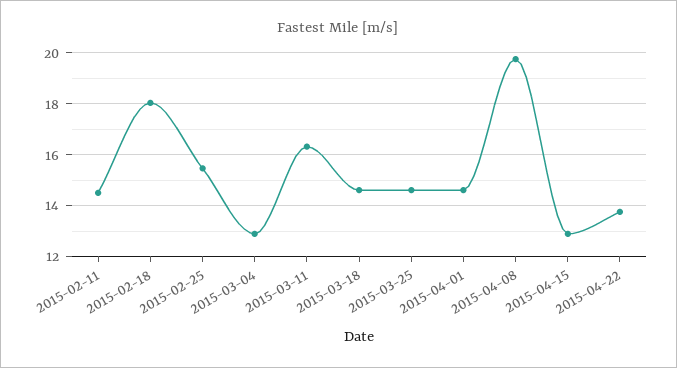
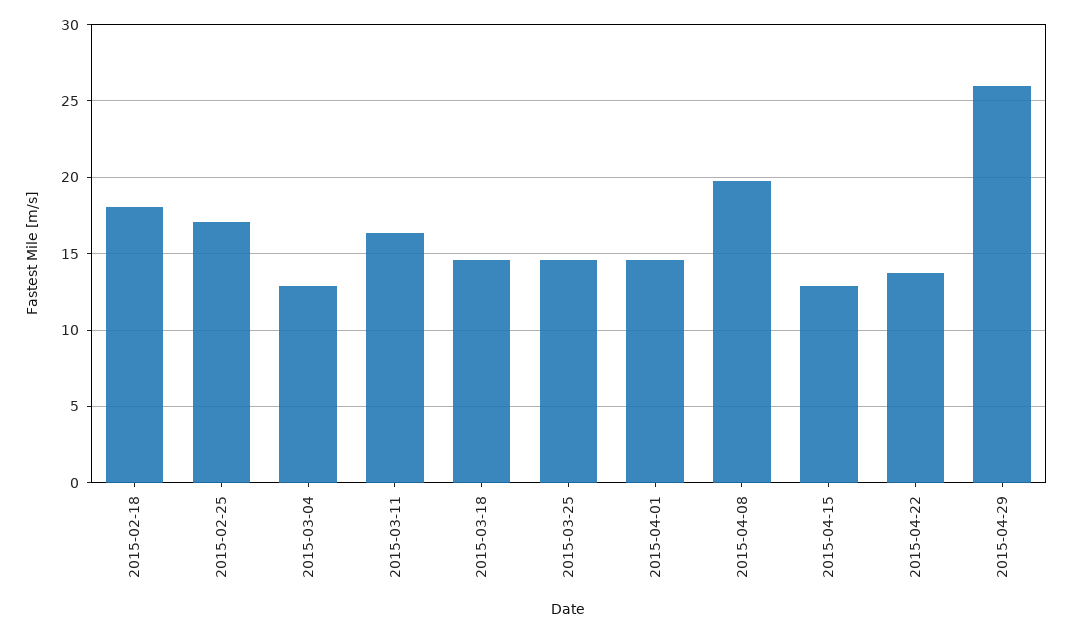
2015-02-11: 14.5 -> none
2015-02-25: 15.5 -> 17
2015-04-29: none -> 26

